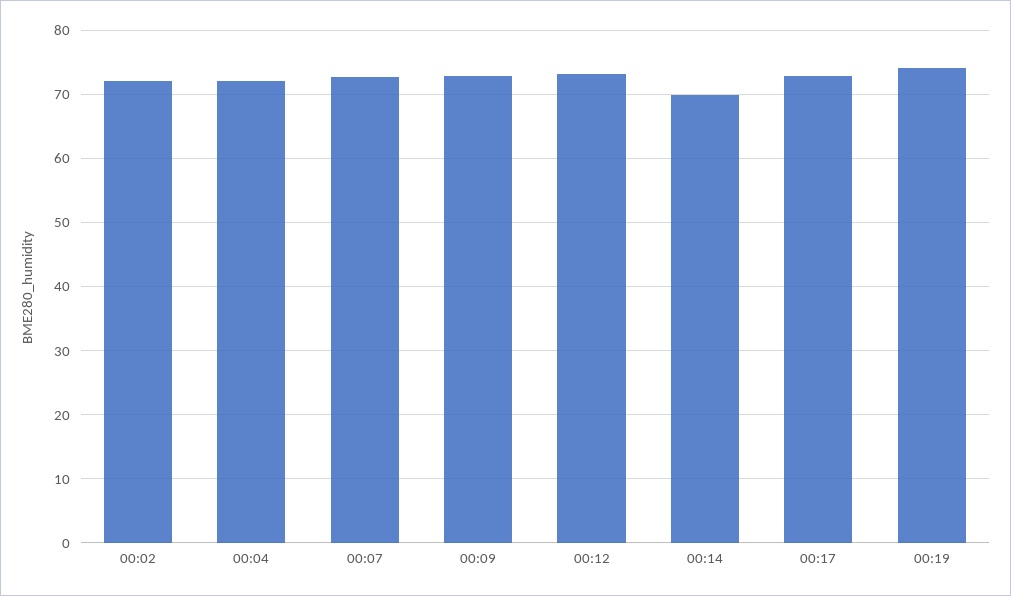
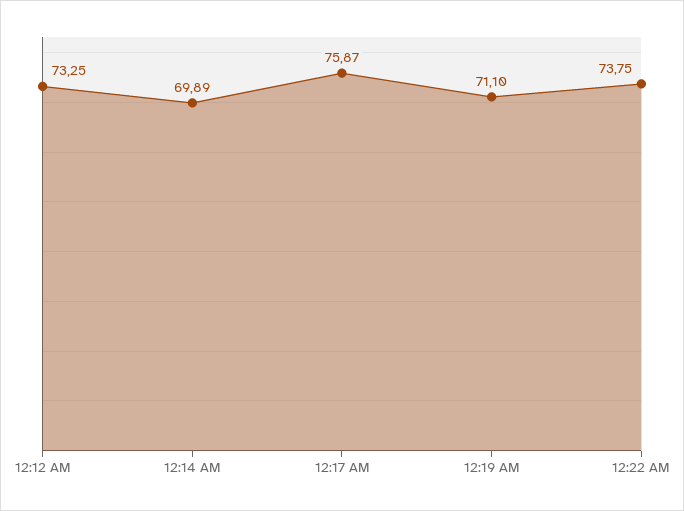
00:02: 72 -> none
00:04: 72 -> none
00:07: 73 -> none
00:09: 73 -> none
00:17: 73 -> 75.87
00:19: 74 -> 71.1
12:22 AM: none -> 73.75

